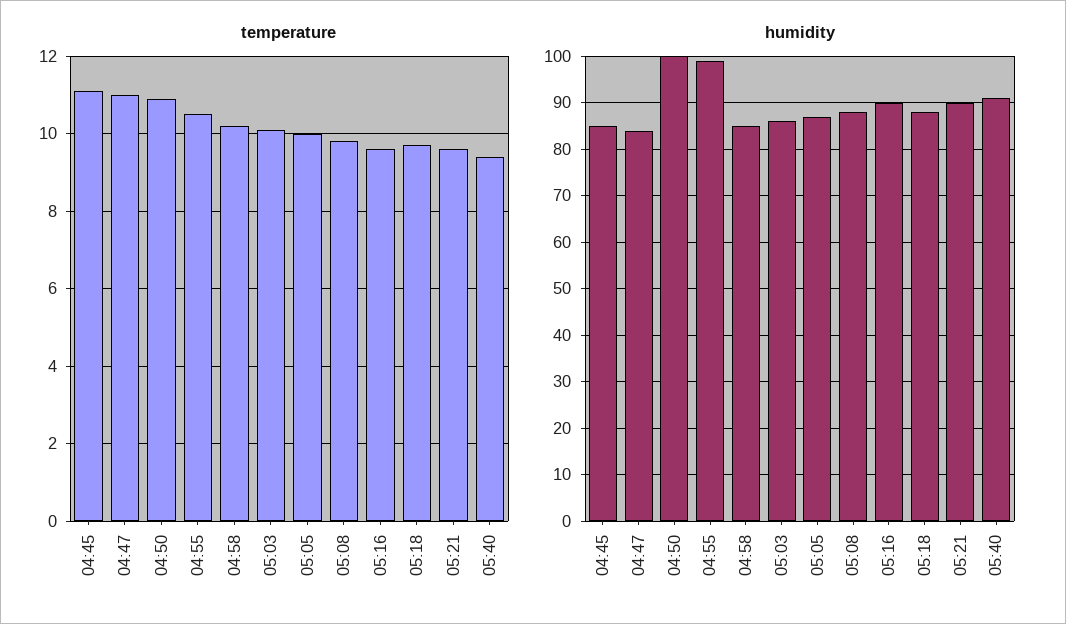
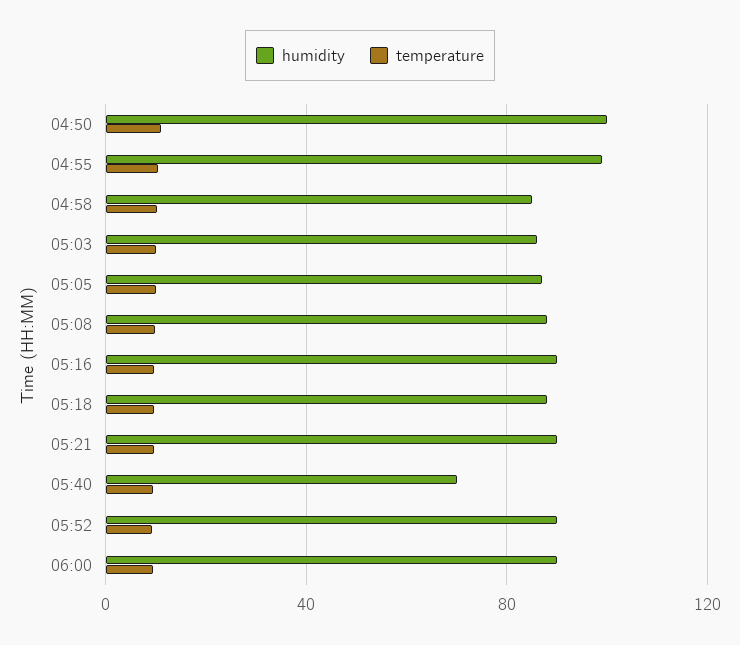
temperature, 04:45: 11 -> none
temperature, 04:47: 11 -> none
humidity, 04:45: 85 -> none
humidity, 04:47: 85 -> none
humidity, 05:40: 90 -> 70
humidity, 05:52: none -> 90
temperature, 05:52: none -> 10
humidity, 06:00: none -> 90
temperature, 06:00: none -> 10

